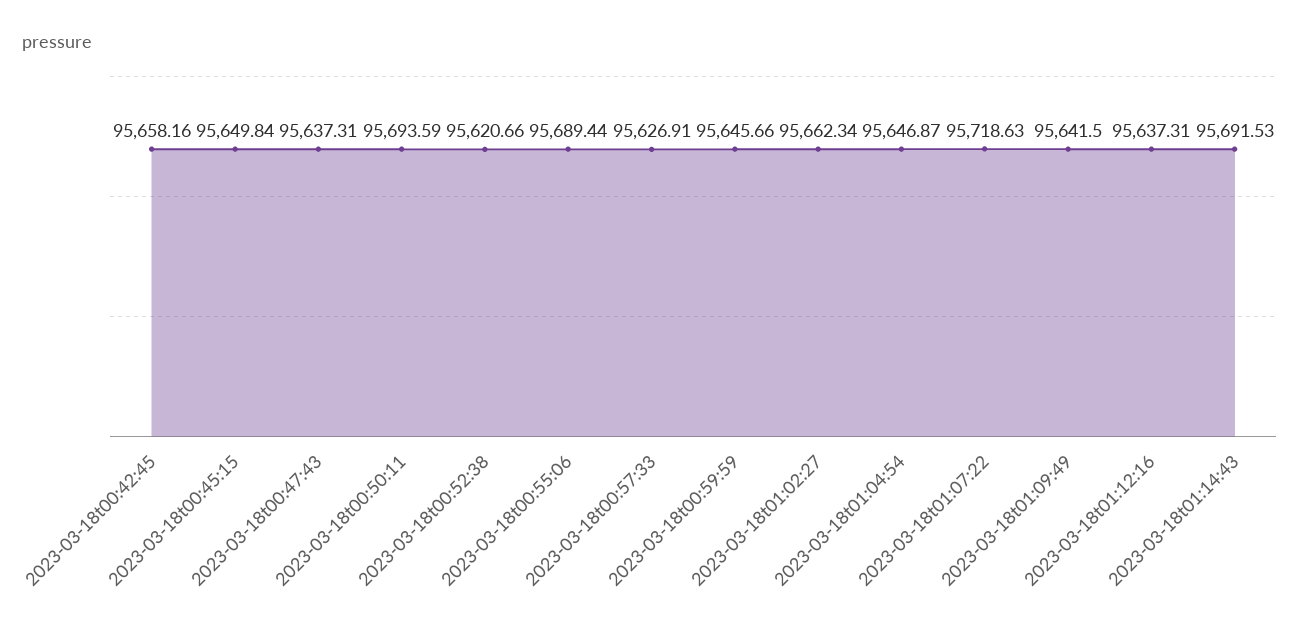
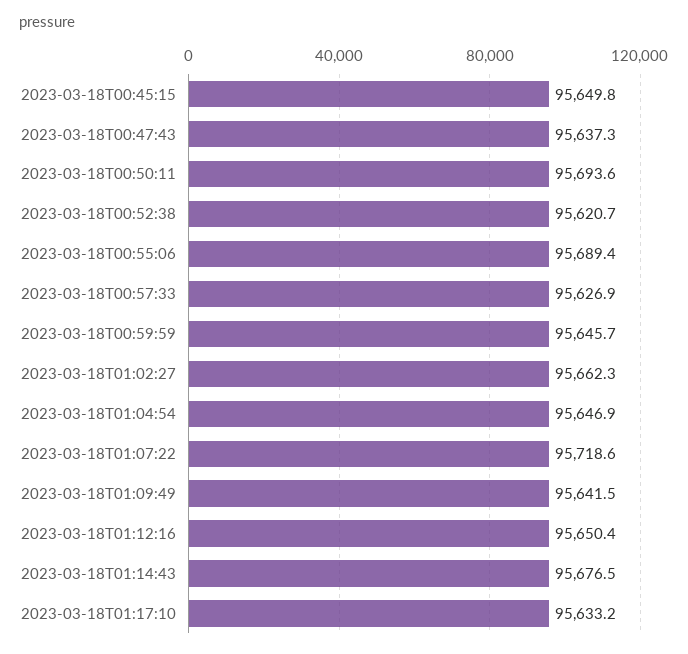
2023-03-18t00:42:45: 95658.16 -> none
2023-03-18t01:12:16: 95637.31 -> 95650.4
2023-03-18t01:14:43: 95691.53 -> 95676.5
2023-03-18T01:17:10: none -> 95633.2

